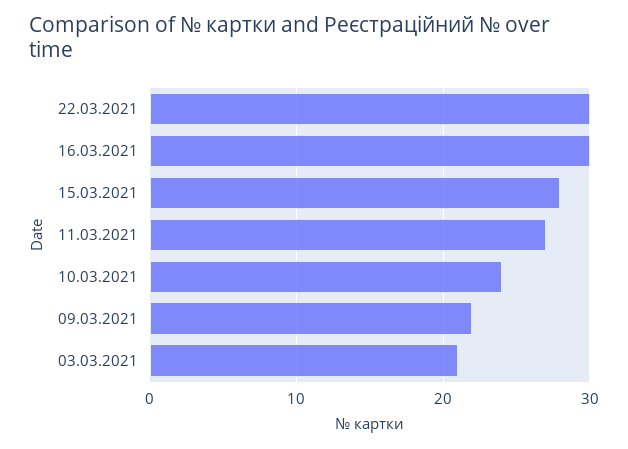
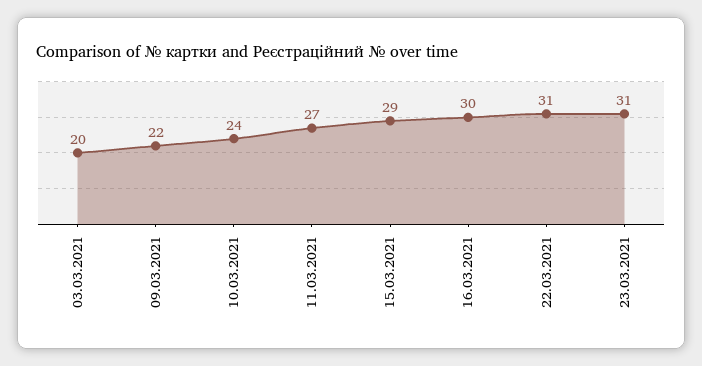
22.03.2021: 30 -> 31
15.03.2021: 28 -> 29
03.03.2021: 21 -> 20
23.03.2021: none -> 31

